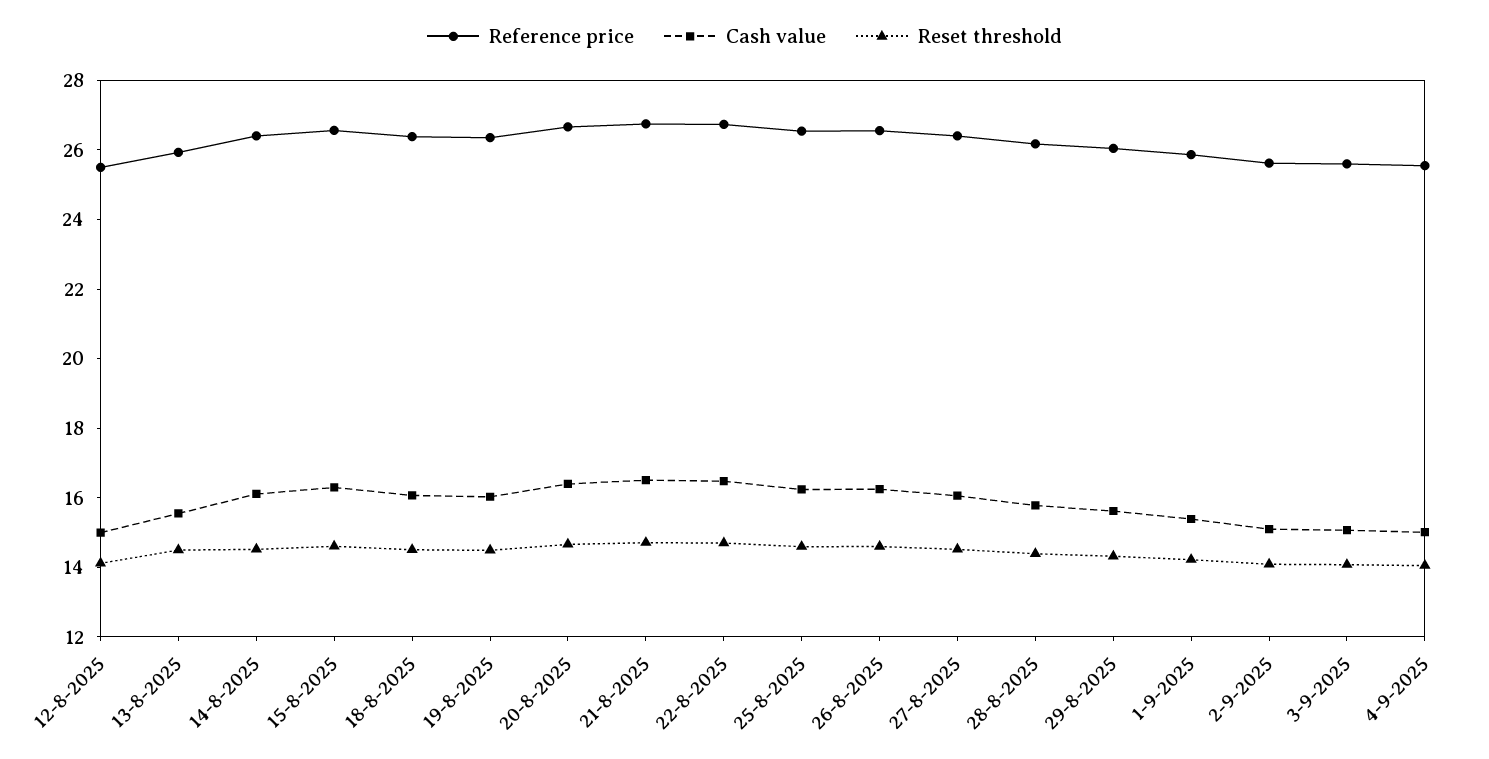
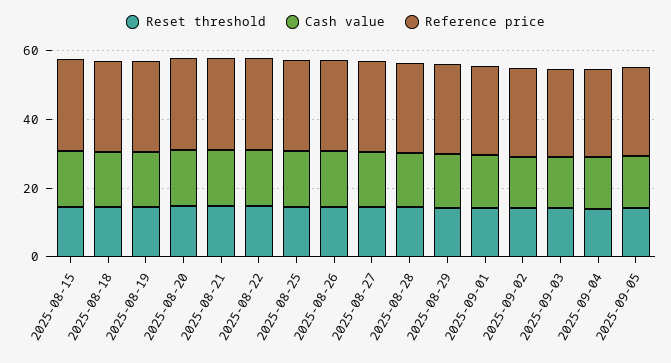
Reference price, 12-8-2025: 25.5 -> none
Cash value, 12-8-2025: 15 -> none
Reset threshold, 12-8-2025: 14 -> none
Reference price, 13-8-2025: 26 -> none
Cash value, 13-8-2025: 15.5 -> none
Reset threshold, 13-8-2025: 14.5 -> none
Reference price, 14-8-2025: 26.5 -> none
Cash value, 14-8-2025: 16 -> none
Reset threshold, 14-8-2025: 14.5 -> none
Reset threshold, 2025-09-05: none -> 15
Cash value, 2025-09-05: none -> 15
Reference price, 2025-09-05: none -> 25

